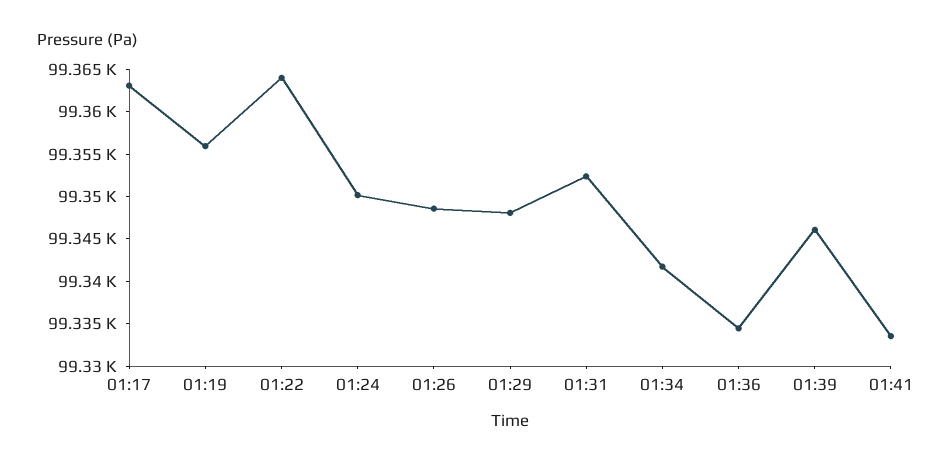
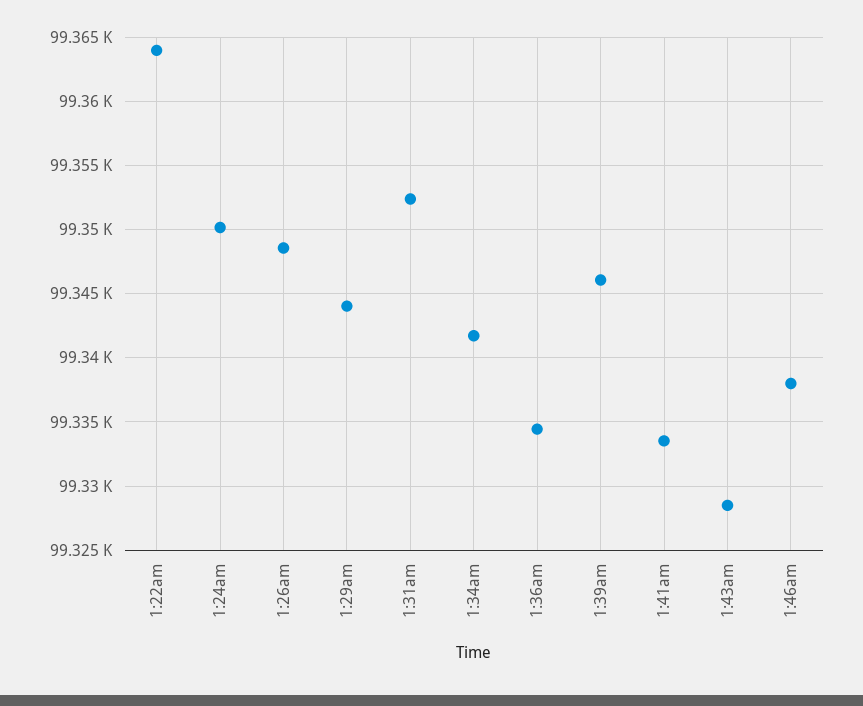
01:17: 99363 -> none
01:19: 99356 -> none
01:29: 99348 -> 99344
1:43am: none -> 99328.5
1:46am: none -> 99338

